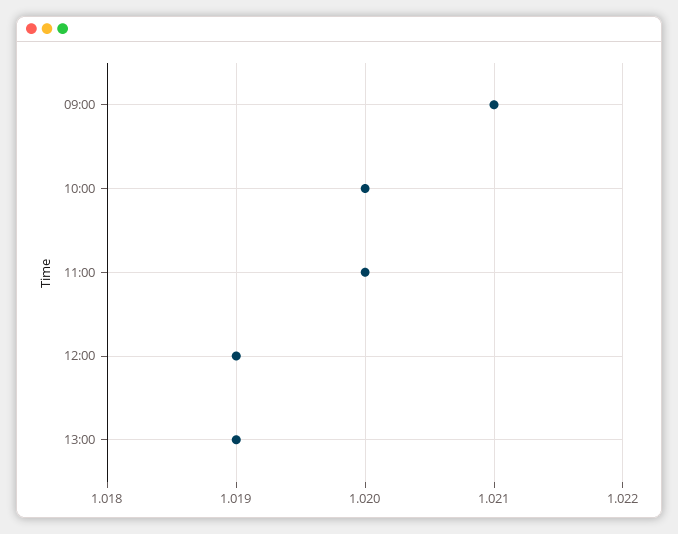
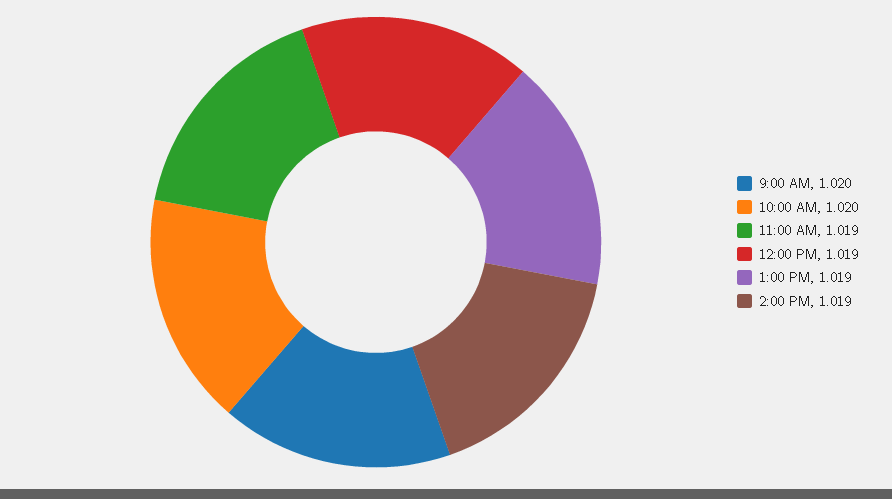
09:00: 1.021 -> 1.02
11:00: 1.02 -> 1.019
2:00 PM: none -> 1.019

